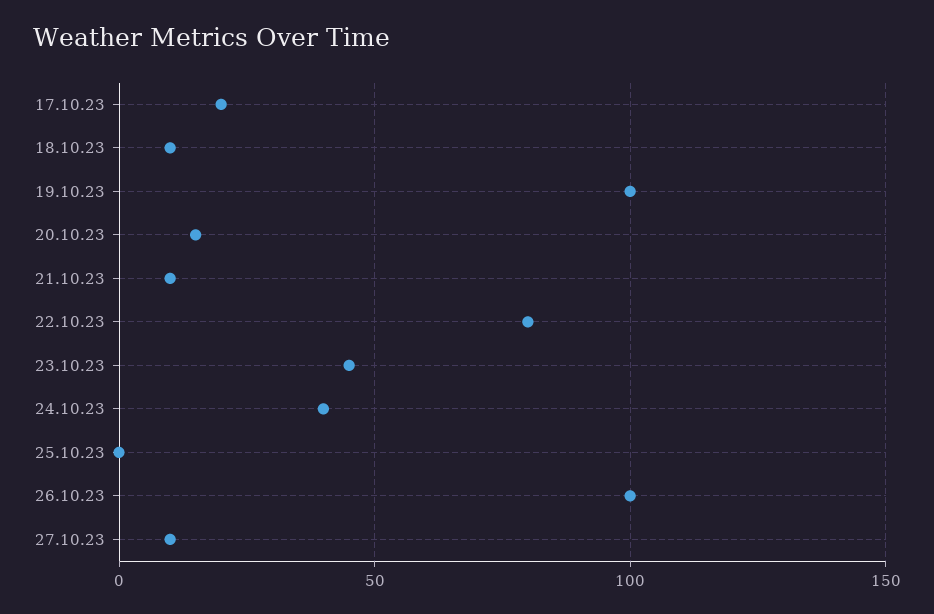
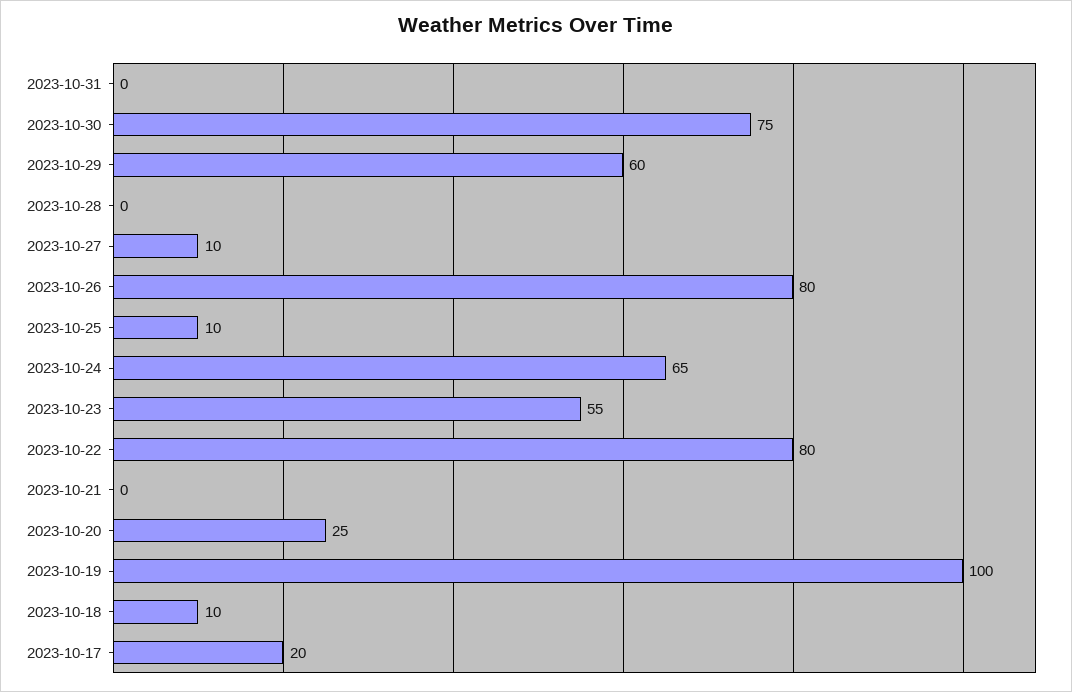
20.10.23: 15 -> 25
21.10.23: 10 -> 0
23.10.23: 45 -> 55
24.10.23: 40 -> 65
25.10.23: 0 -> 10
26.10.23: 100 -> 80
2023-10-31: none -> 0
2023-10-30: none -> 75
2023-10-29: none -> 60
2023-10-28: none -> 0

